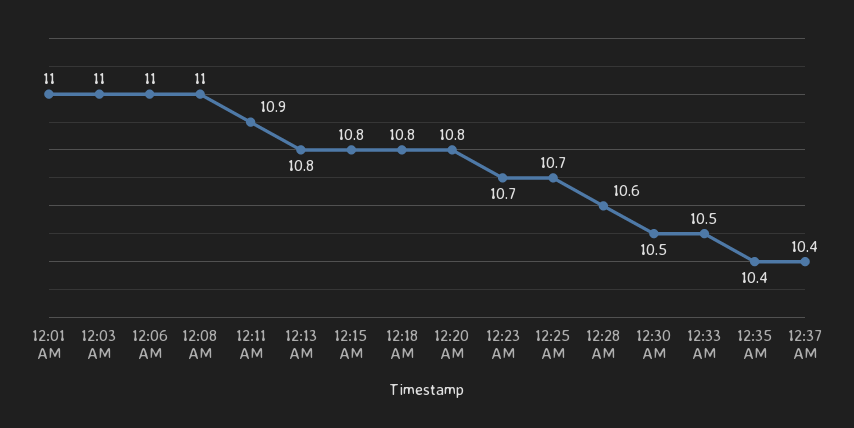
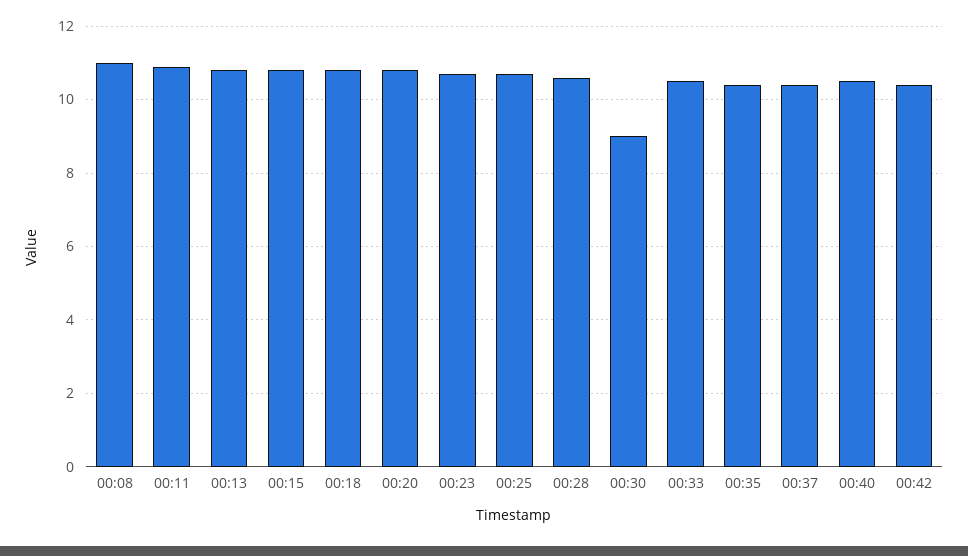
12:01 AM: 11 -> none
12:03 AM: 11 -> none
12:06 AM: 11 -> none
12:30 AM: 10.5 -> 9
00:40: none -> 10.5
00:42: none -> 10.5

